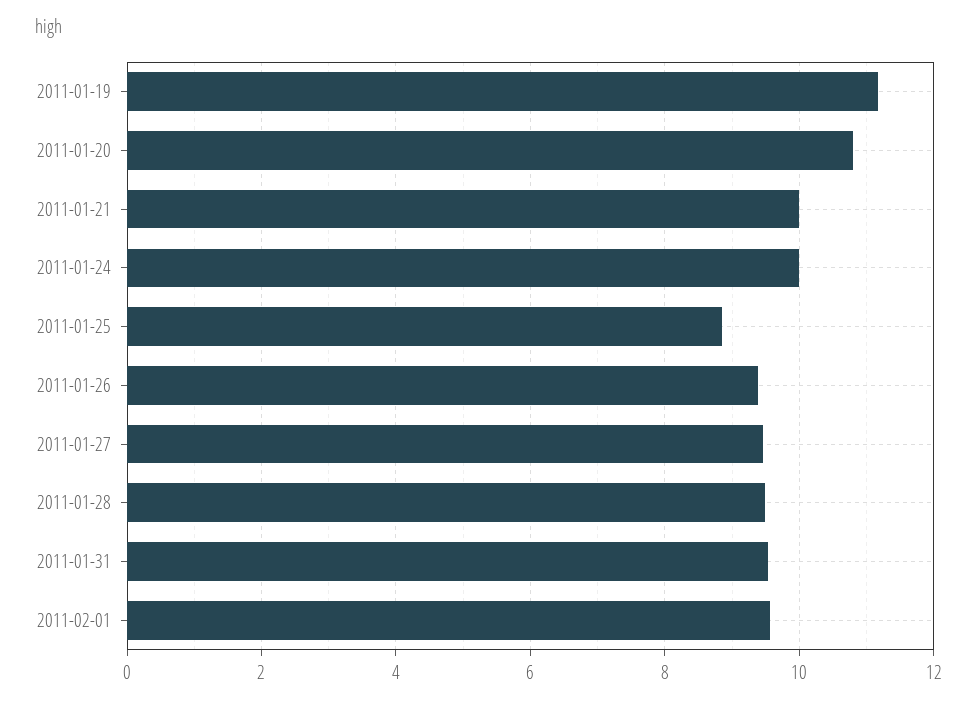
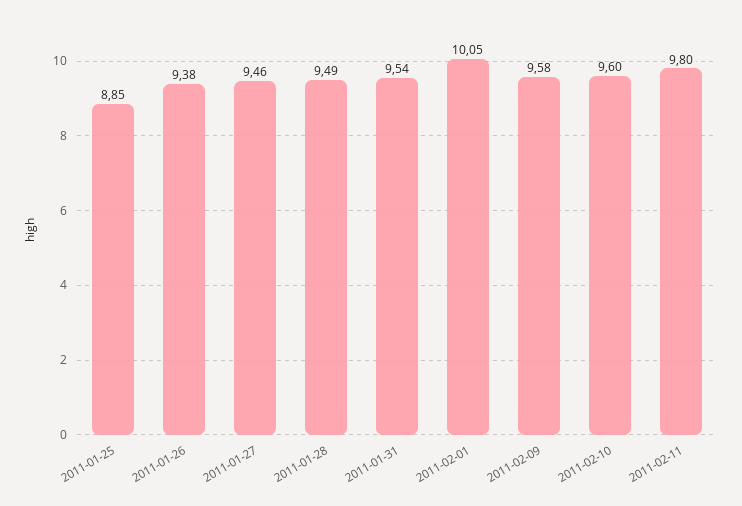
2011-01-19: 11.2 -> none
2011-01-20: 10.8 -> none
2011-01-21: 10 -> none
2011-01-24: 10 -> none
2011-02-01: 9.6 -> 10.05
2011-02-09: none -> 9.58
2011-02-10: none -> 9.6
2011-02-11: none -> 9.8

